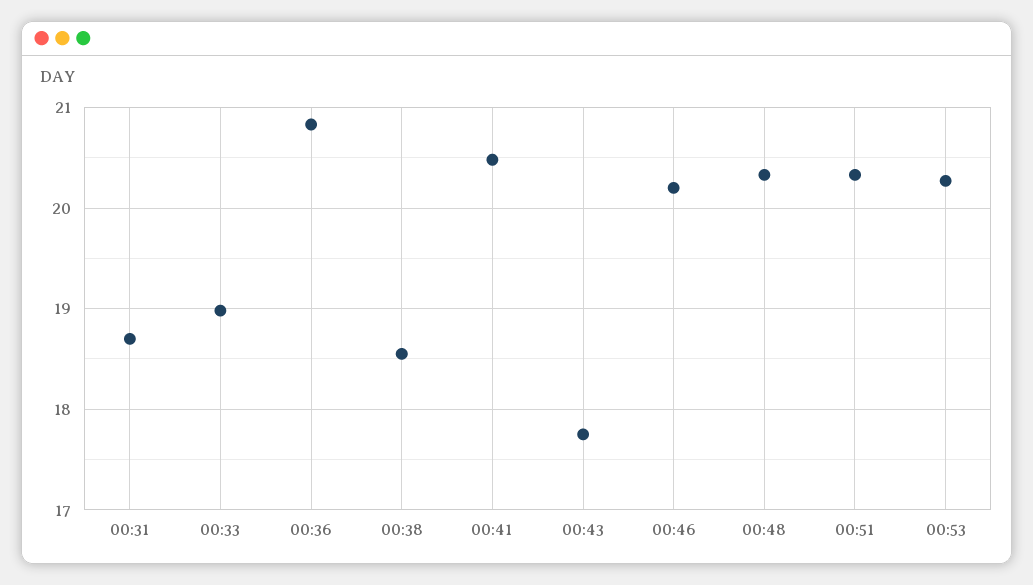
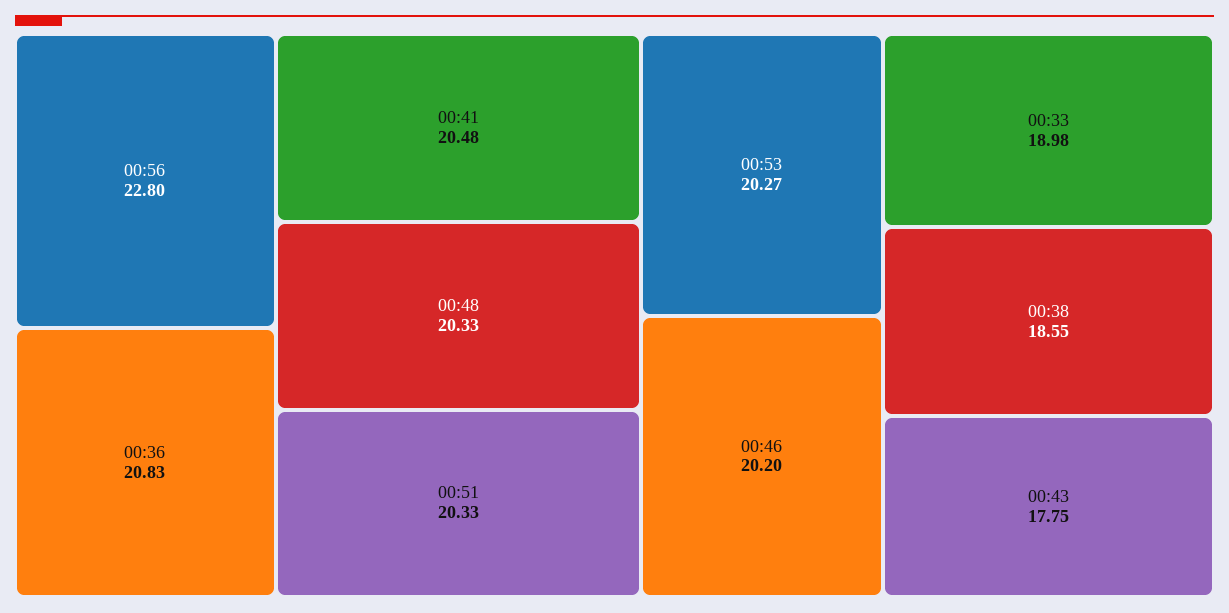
00:31: 18.7 -> none
00:56: none -> 22.8

